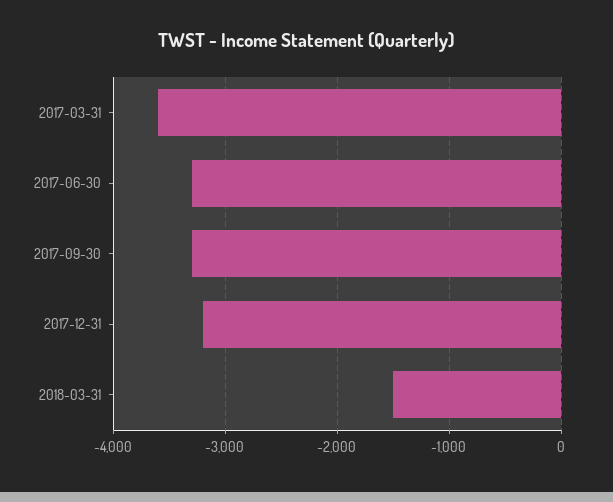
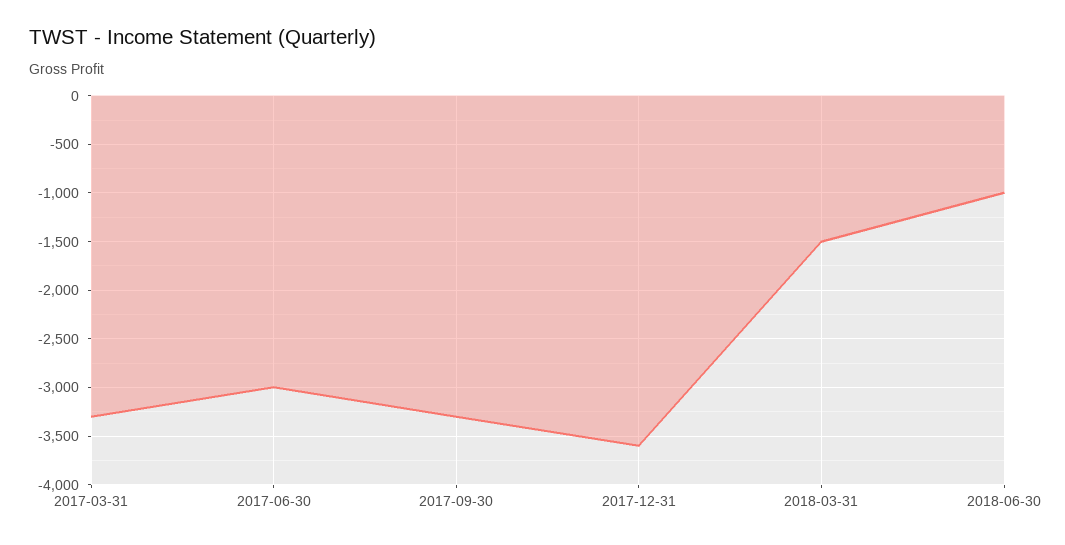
2017-03-31: -3600 -> -3300
2017-06-30: -3300 -> -3000
2017-12-31: -3200 -> -3600
2018-06-30: none -> -1000

